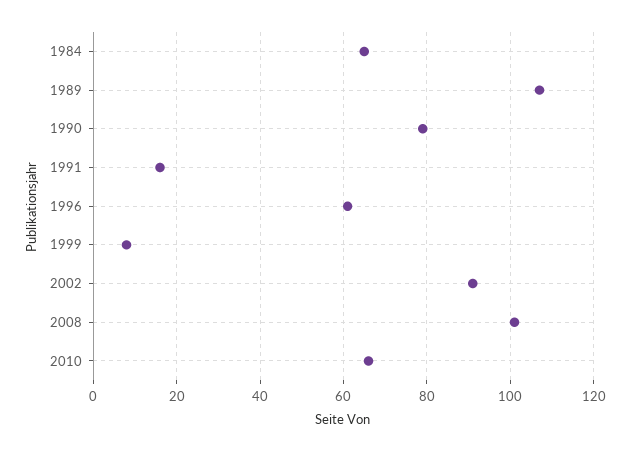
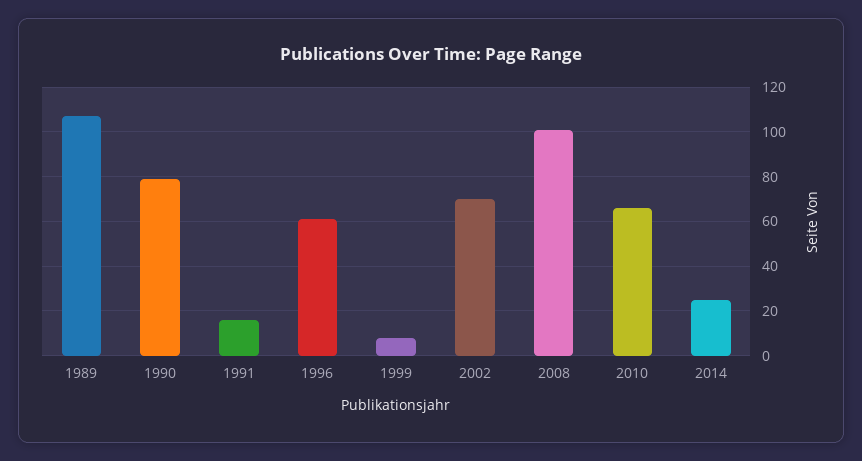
1984: 65 -> none
2002: 90 -> 70
2014: none -> 25

